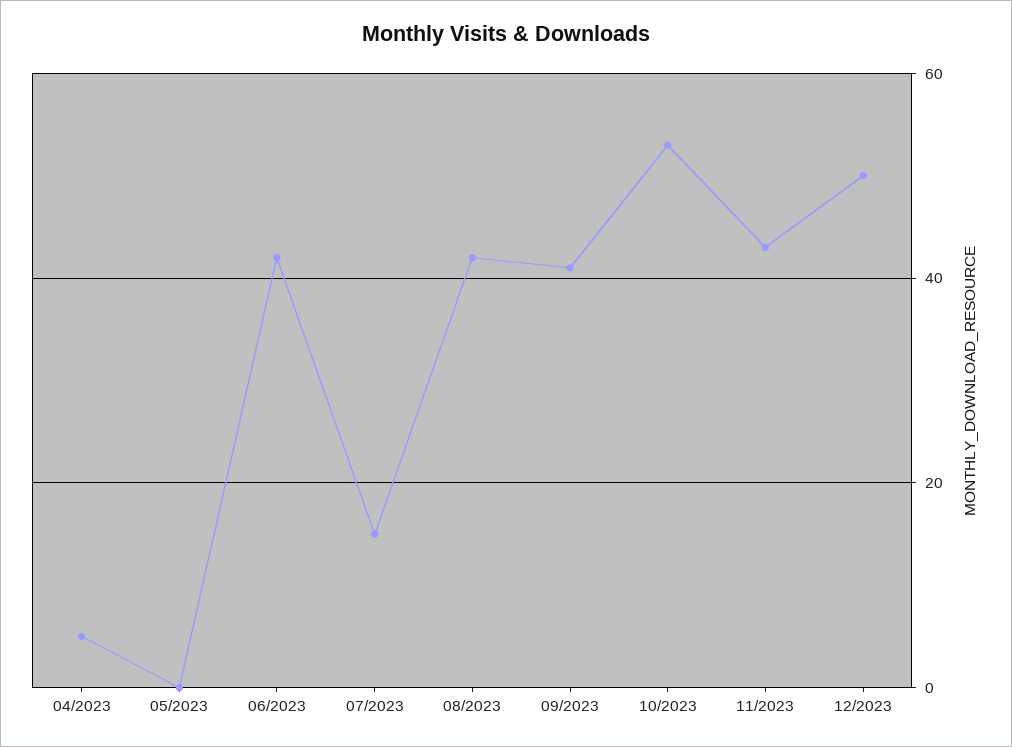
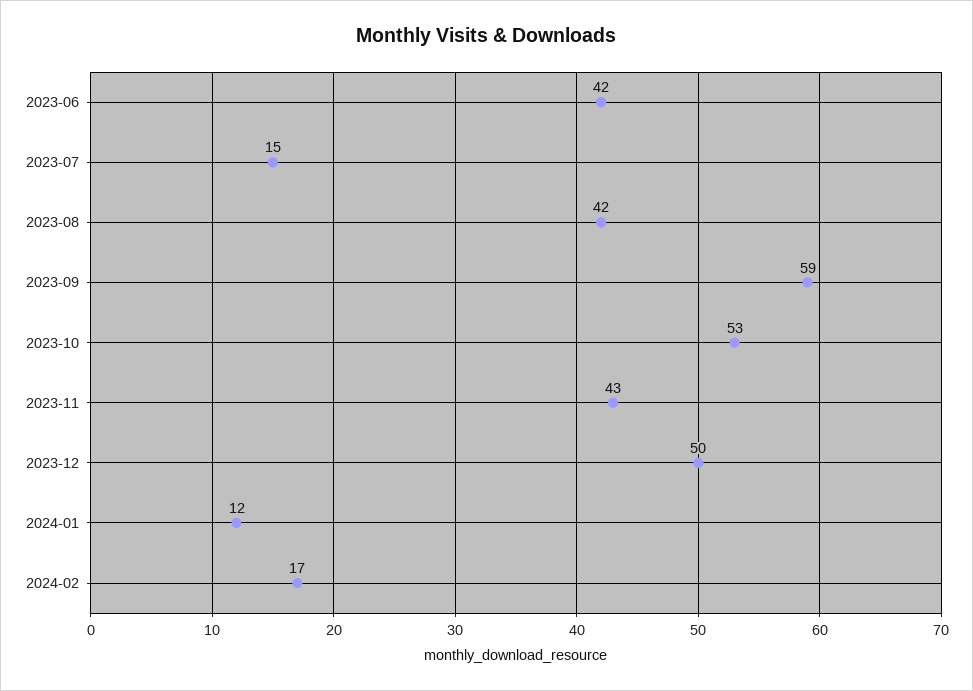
04/2023: 5 -> none
05/2023: 0 -> none
09/2023: 40 -> 59
2024-01: none -> 12
2024-02: none -> 17

